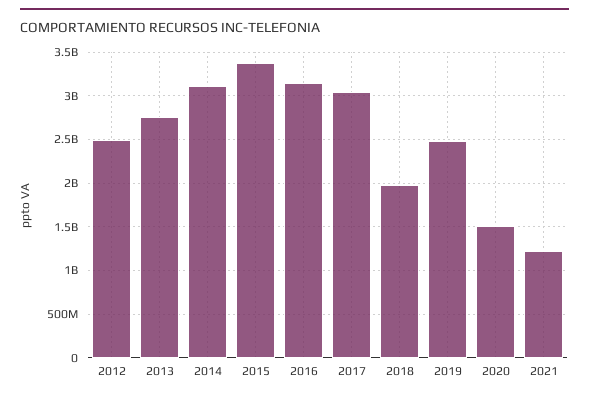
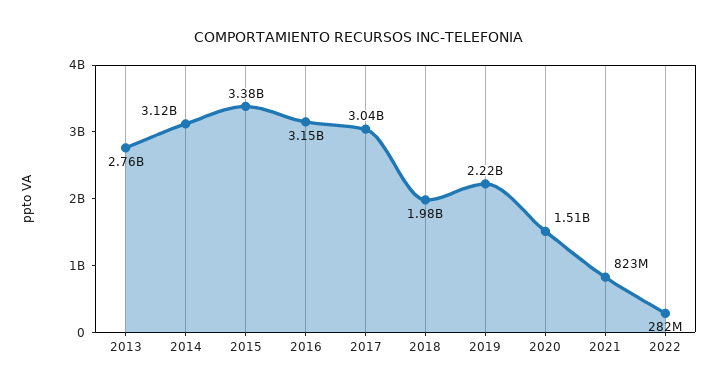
2012: 2500000000 -> none
2019: 2500000000 -> 2220000000
2021: 1200000000 -> 823000000
2022: none -> 282000000

